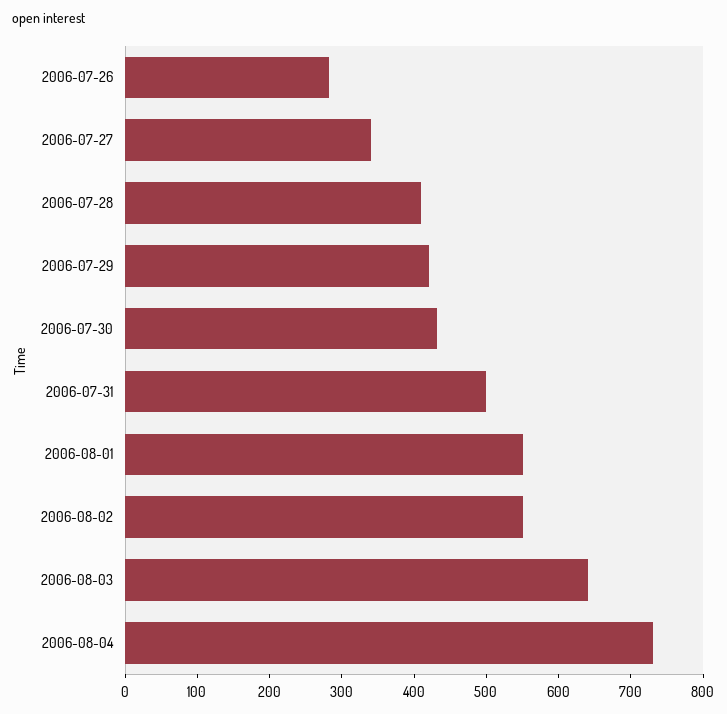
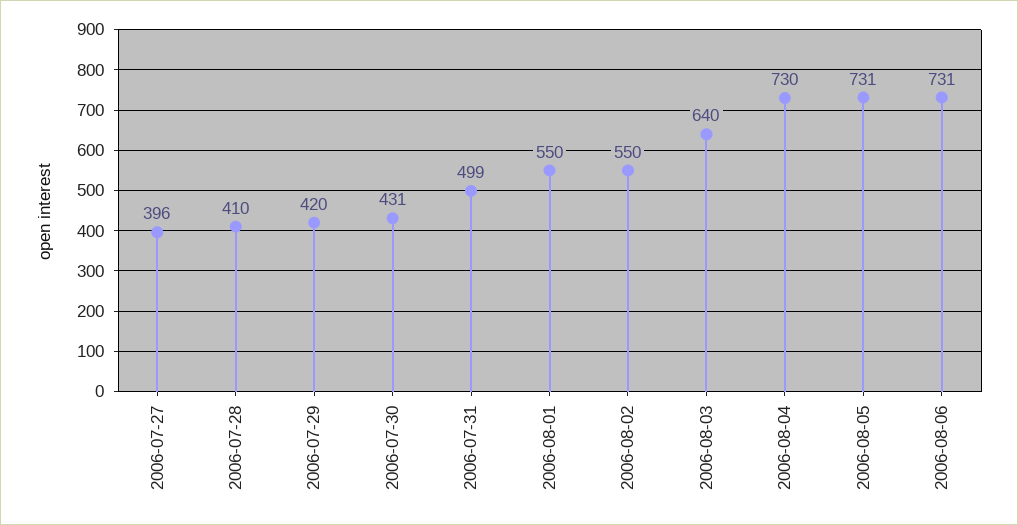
2006-07-26: 280 -> none
2006-07-27: 340 -> 396
2006-08-05: none -> 731
2006-08-06: none -> 731

